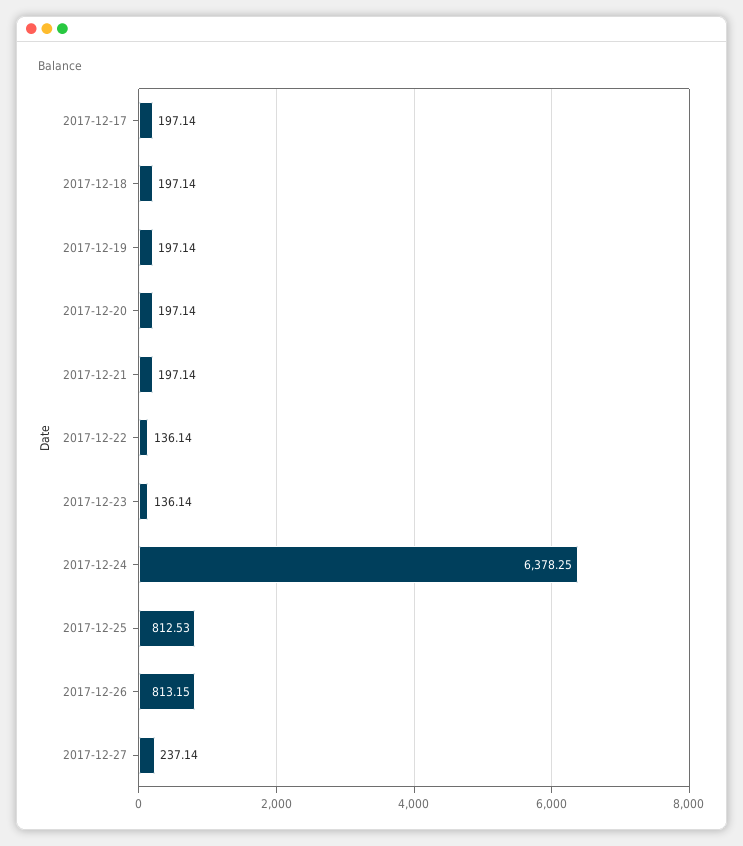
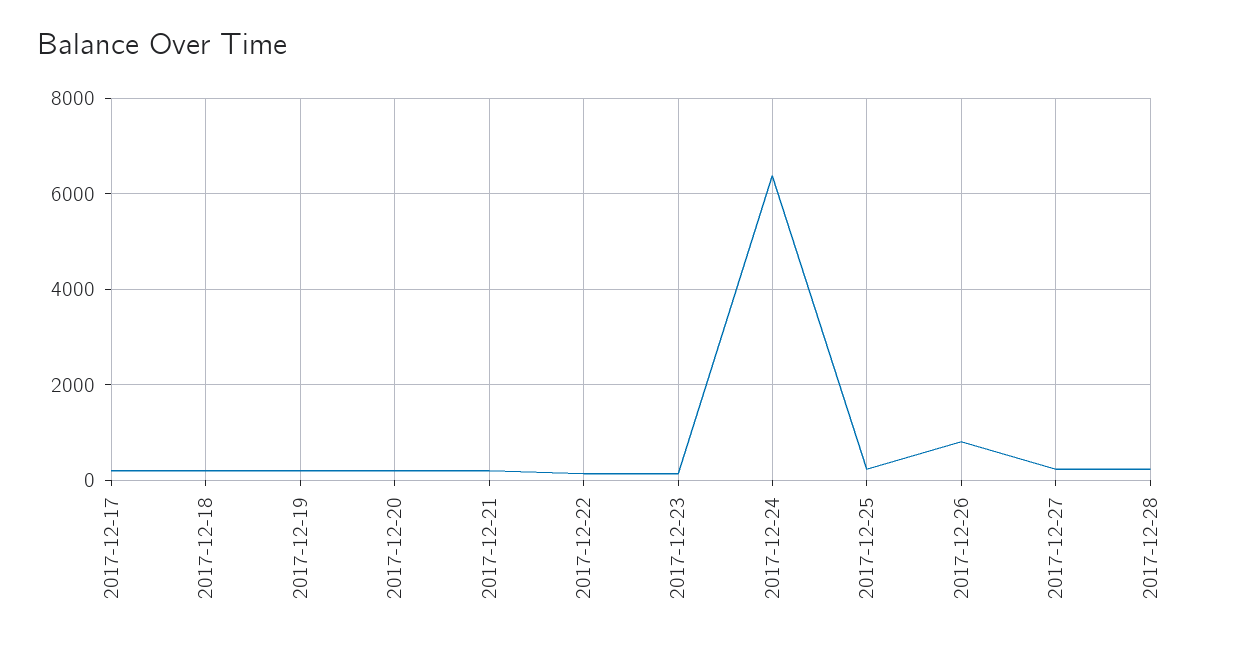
2017-12-25: 812.53 -> 200
2017-12-28: none -> 200

